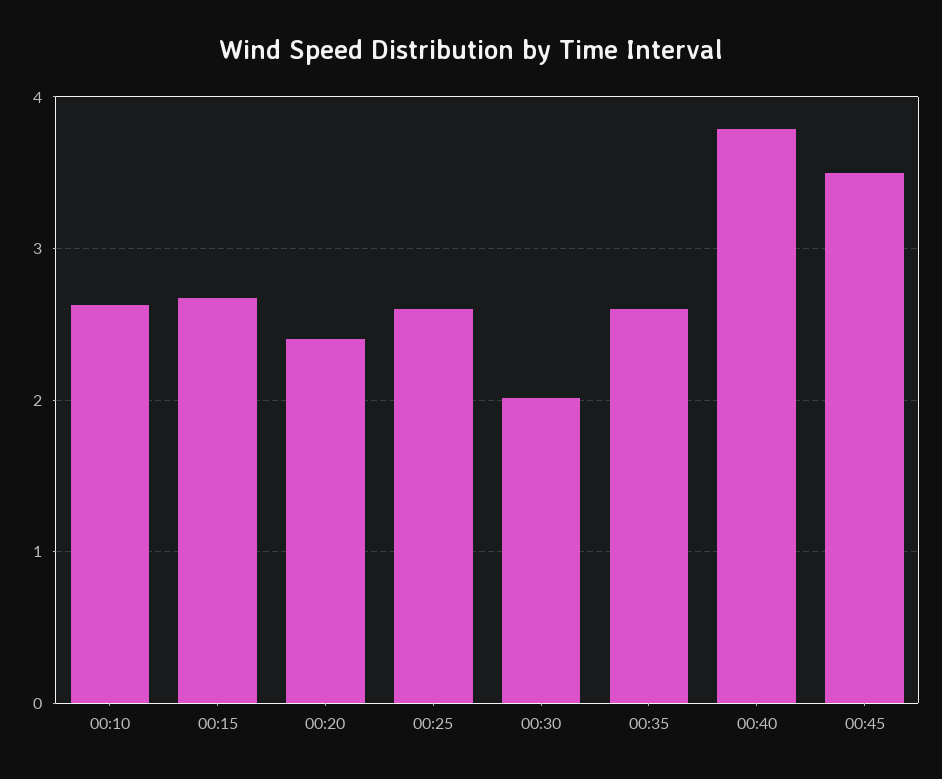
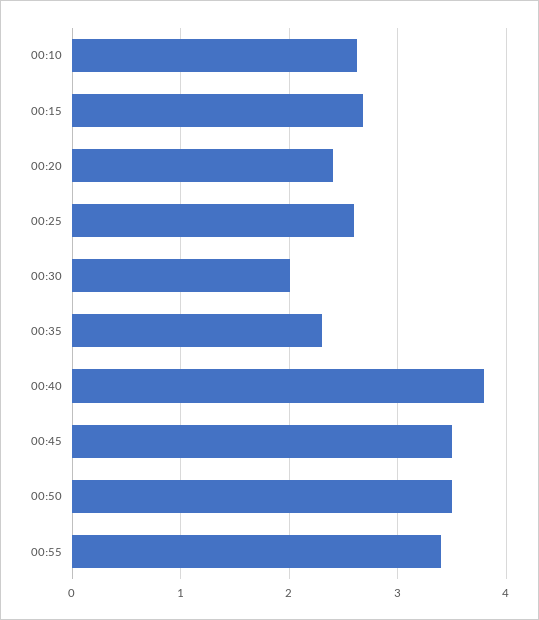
00:35: 2.6 -> 2.3
00:50: none -> 3.5
00:55: none -> 3.4

